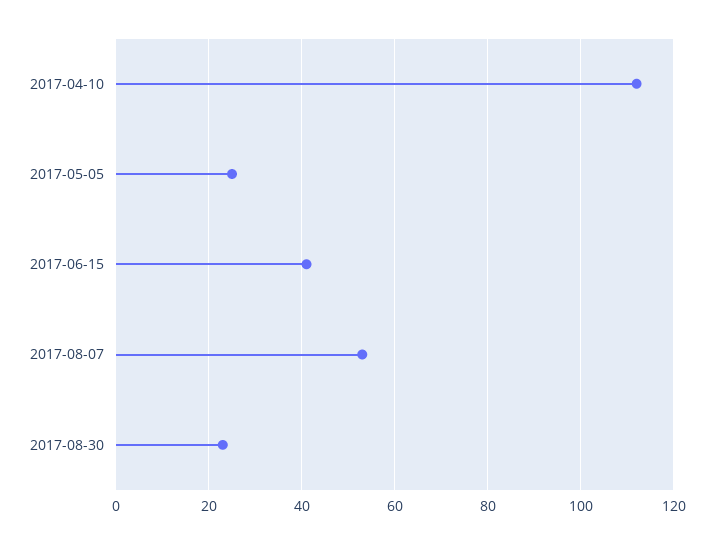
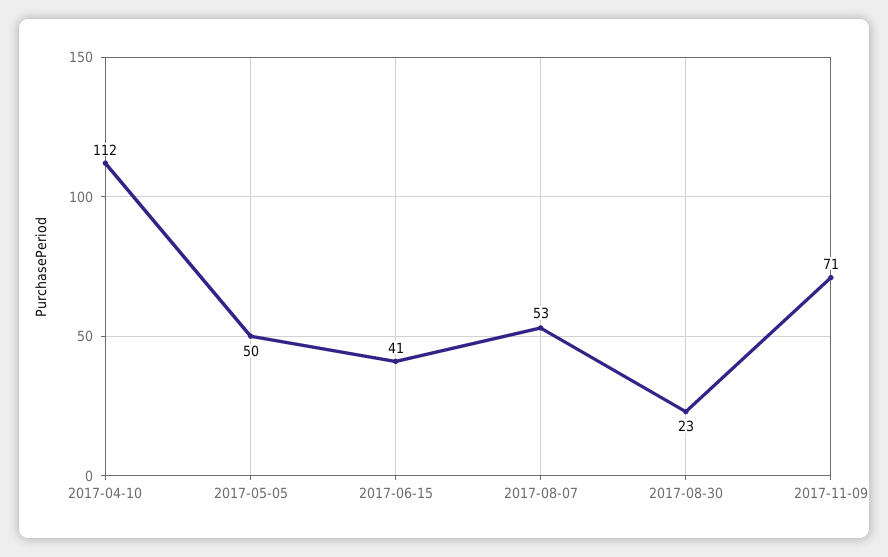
2017-05-05: 25 -> 50
2017-11-09: none -> 71

